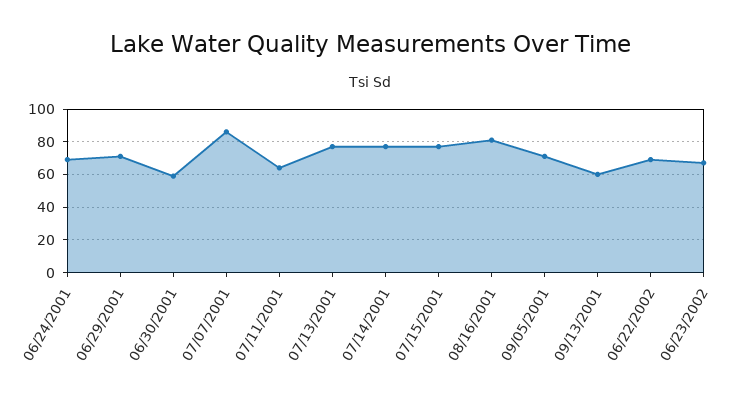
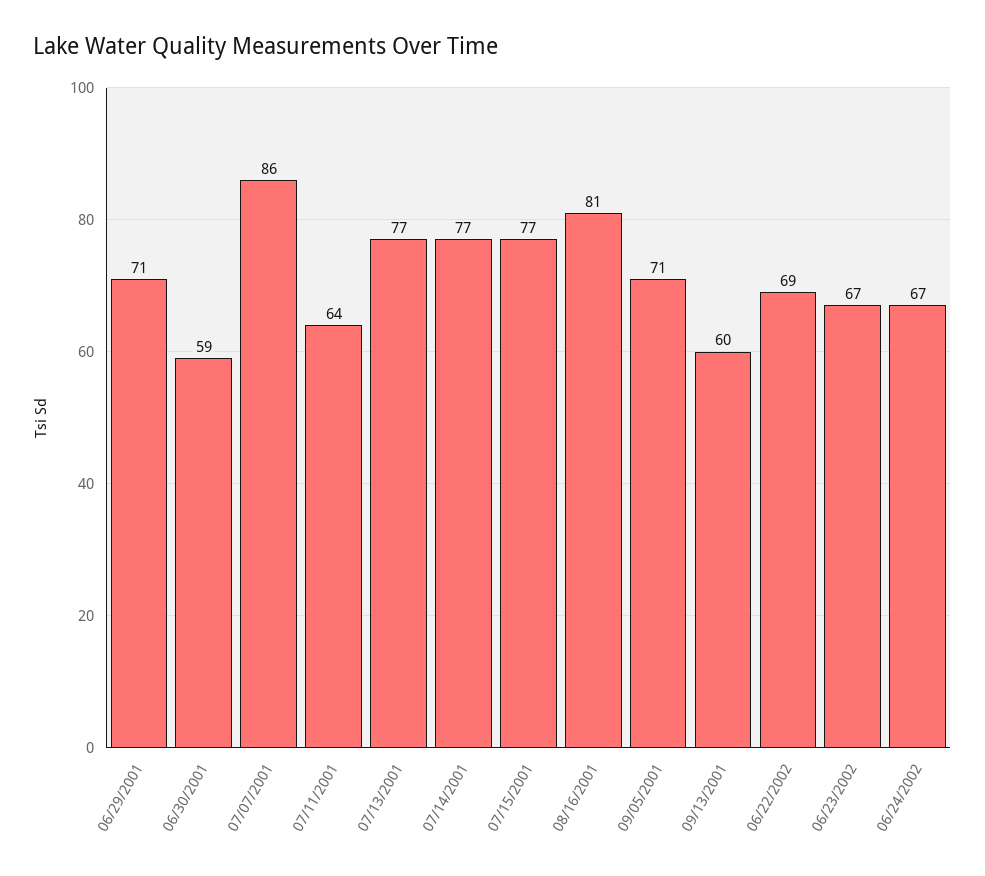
06/24/2001: 70 -> none
06/24/2002: none -> 67

